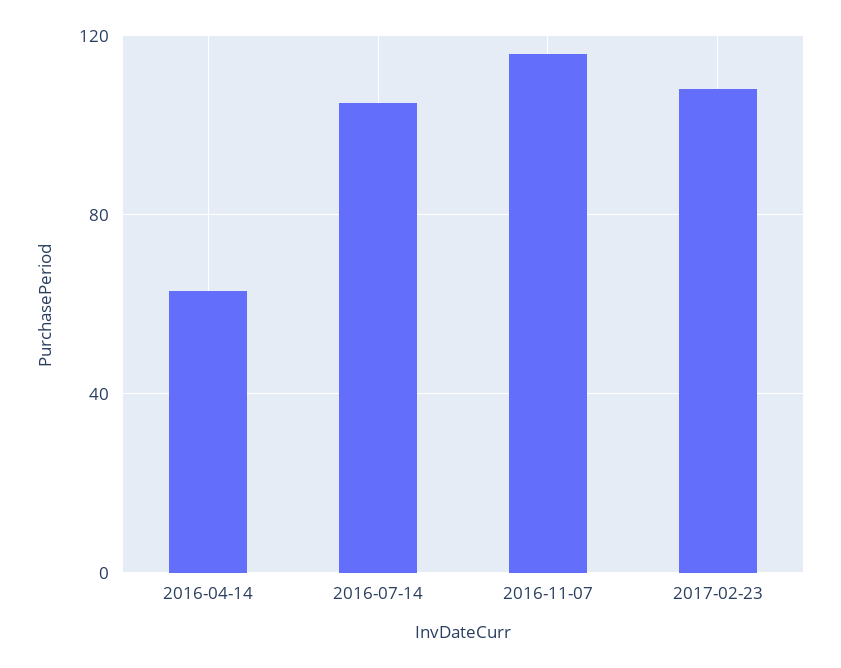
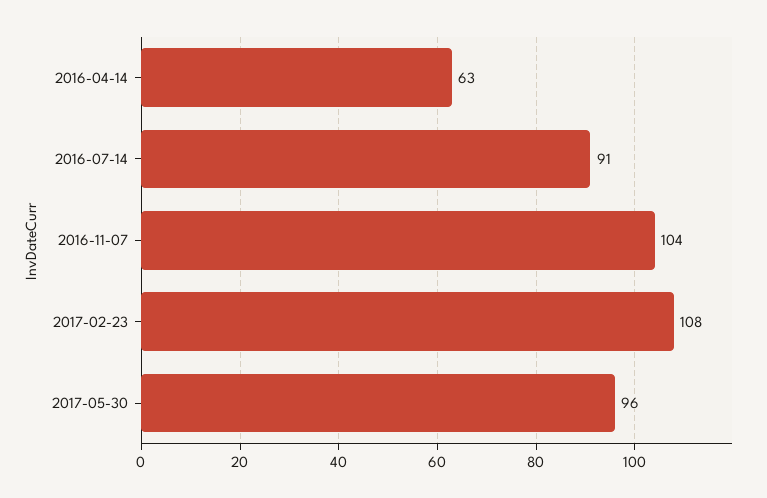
2016-07-14: 105 -> 91
2016-11-07: 115 -> 104
2017-05-30: none -> 96

